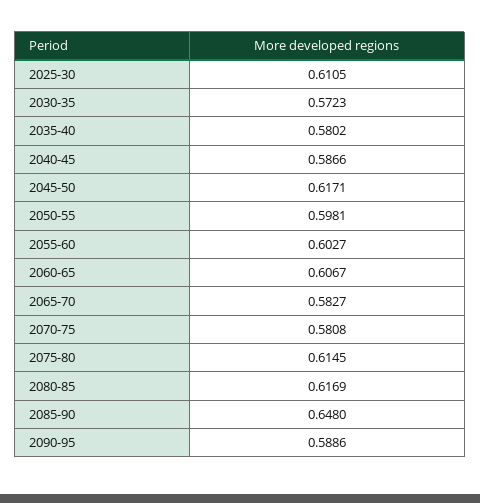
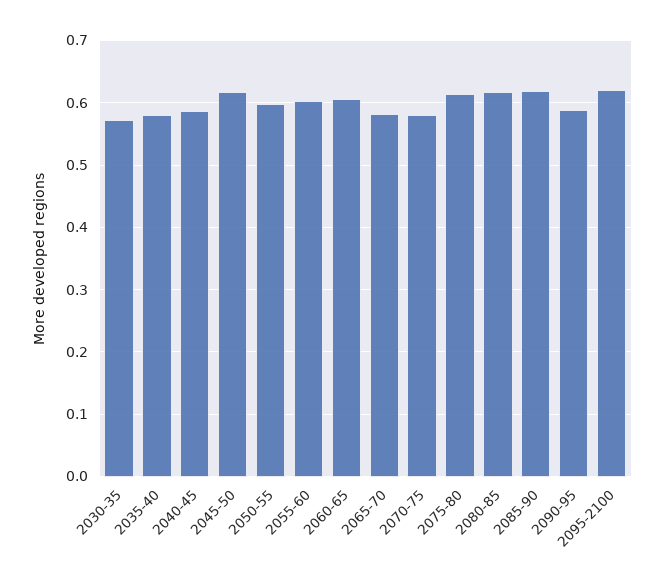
2025-30: 0.6105 -> none
2085-90: 0.648 -> 0.62
2095-2100: none -> 0.62

